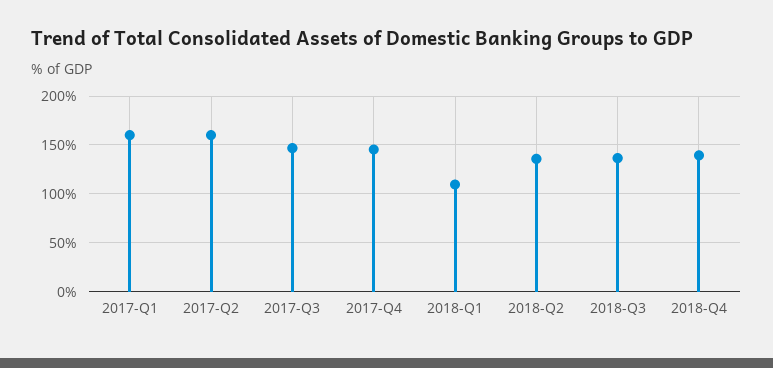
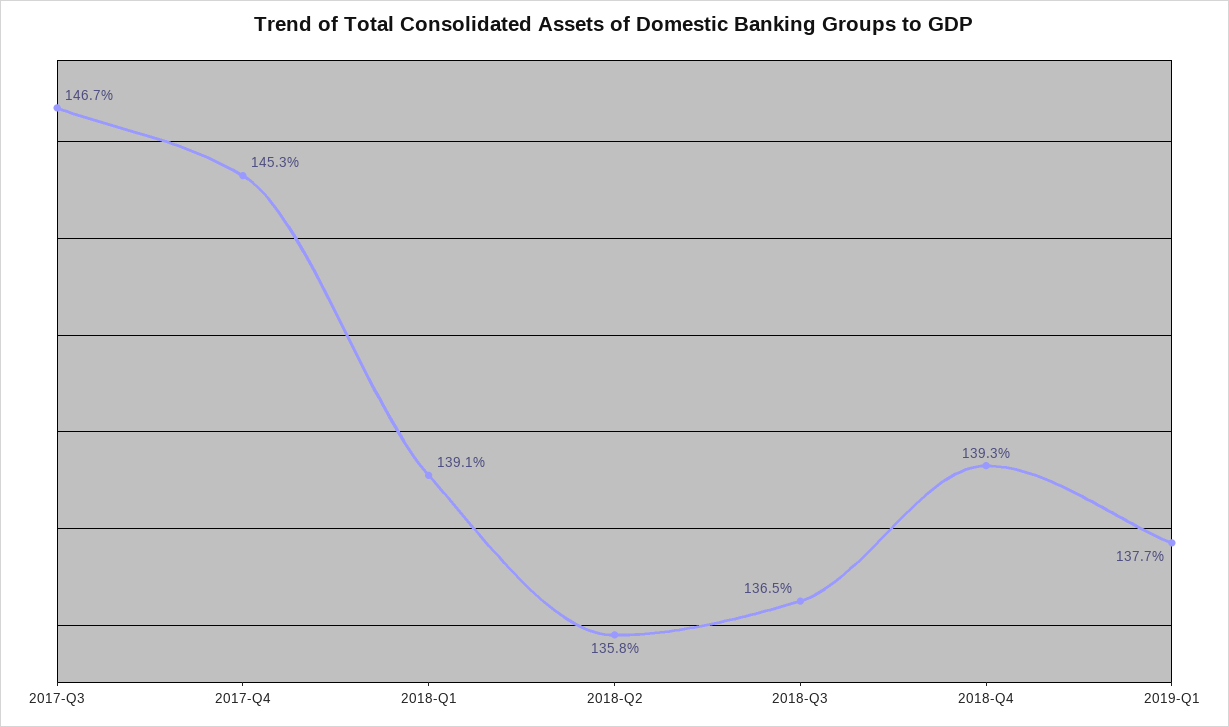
2017-Q1: 160 -> none
2017-Q2: 160 -> none
2018-Q1: 110 -> 139.1
2019-Q1: none -> 137.7

